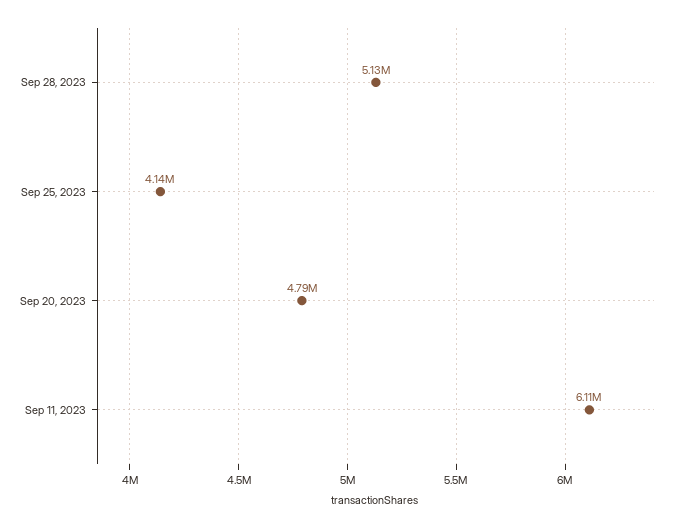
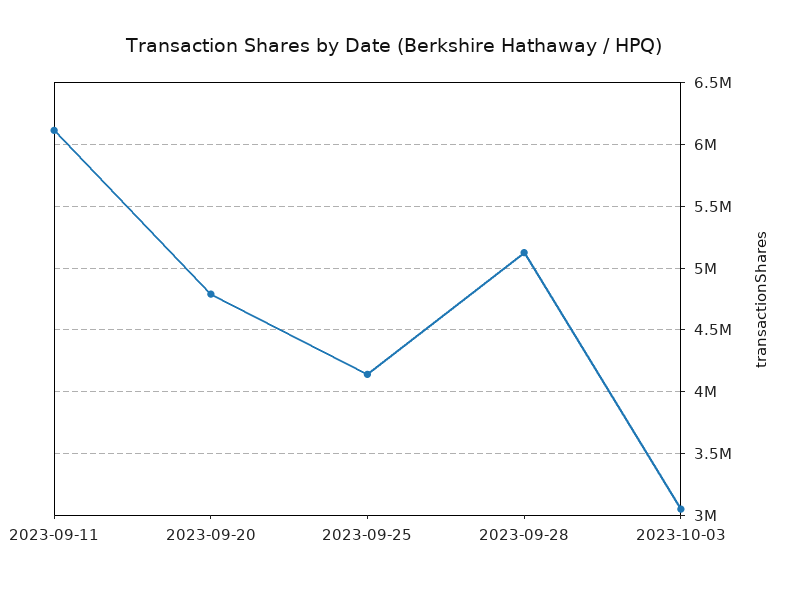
2023-10-03: none -> 3050000

